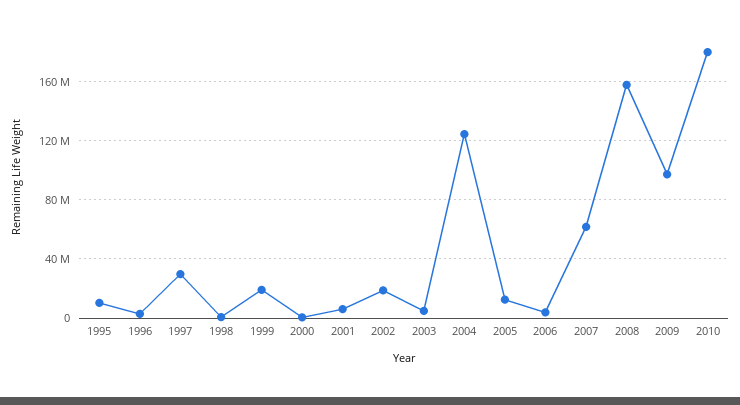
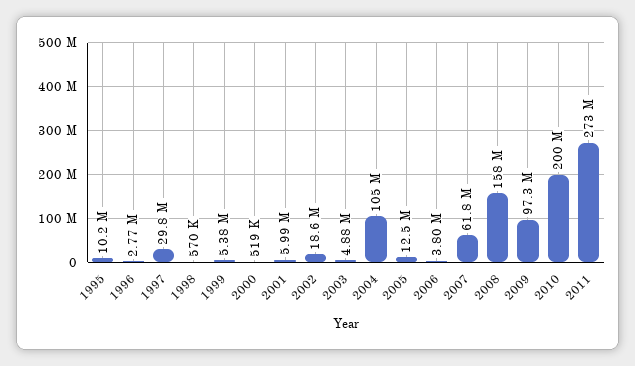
1999: 20000000 -> 5380000
2004: 125000000 -> 105000000
2010: 180000000 -> 200000000
2011: none -> 273000000

